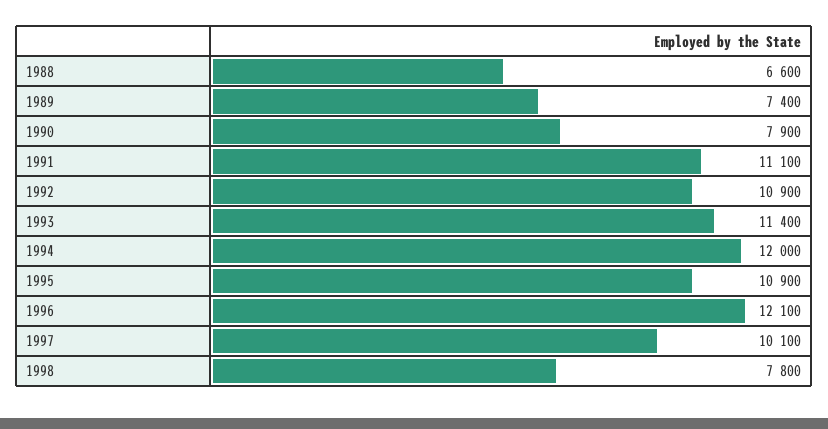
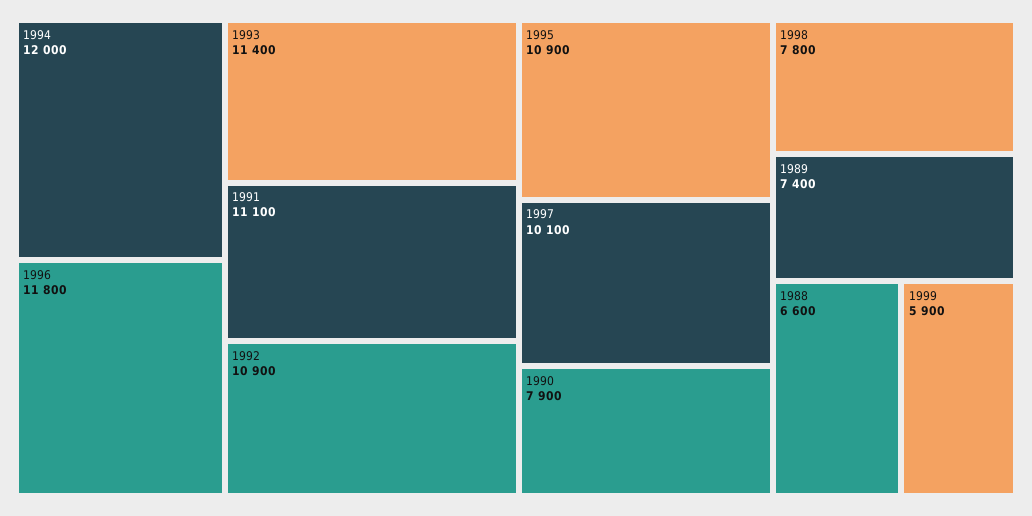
1996: 12100 -> 11800
1999: none -> 5900

